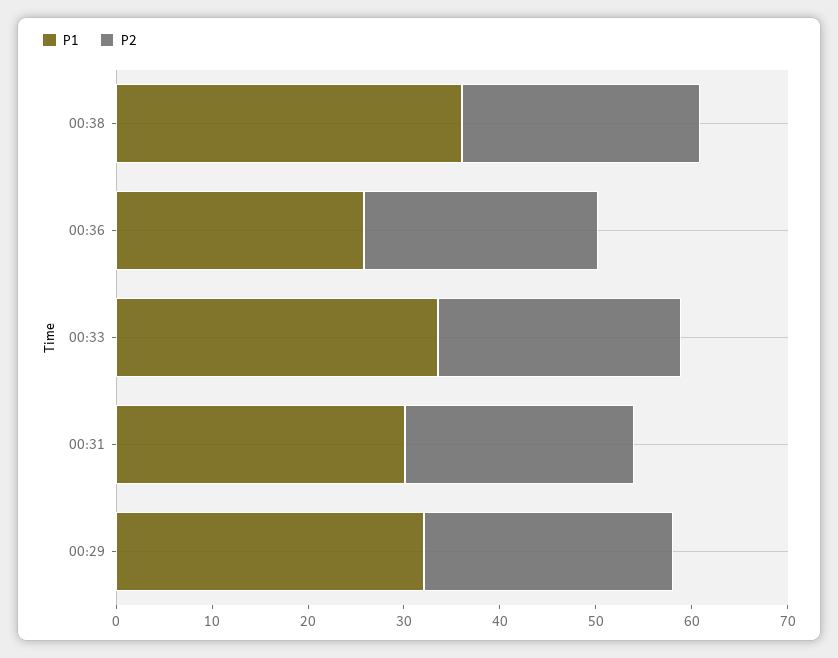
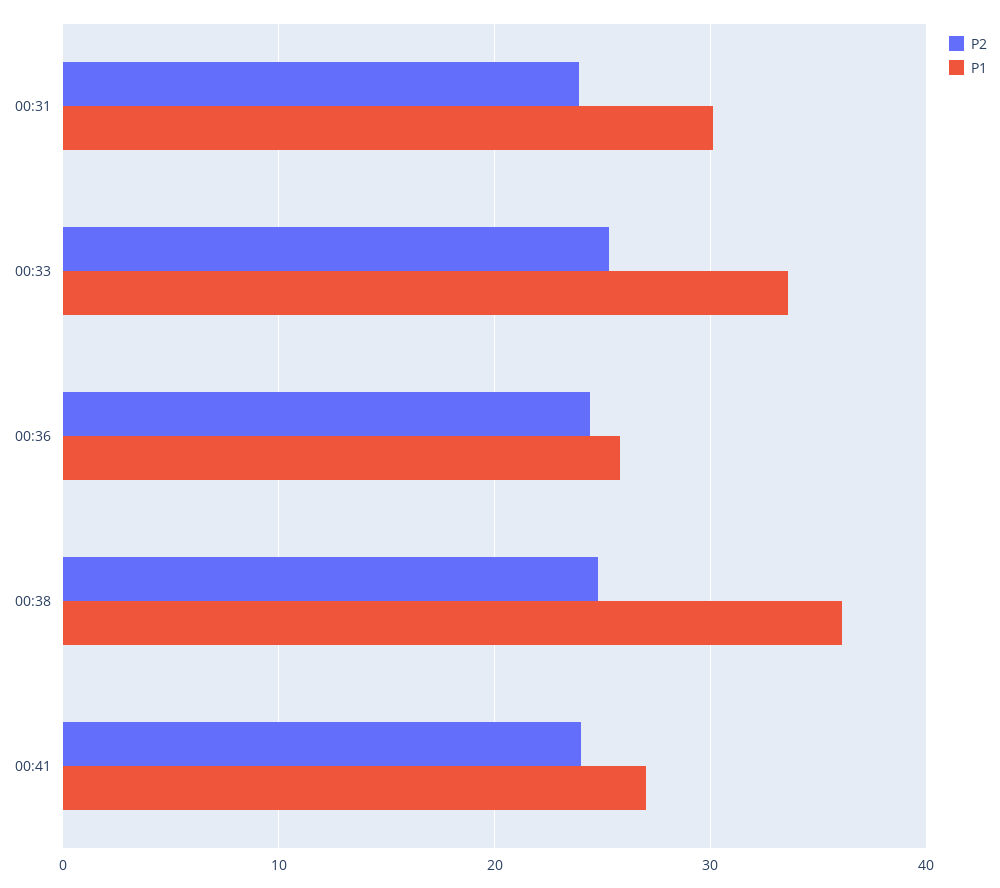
P1, 00:29: 32 -> none
P2, 00:29: 26 -> none
P2, 00:41: none -> 24
P1, 00:41: none -> 27

